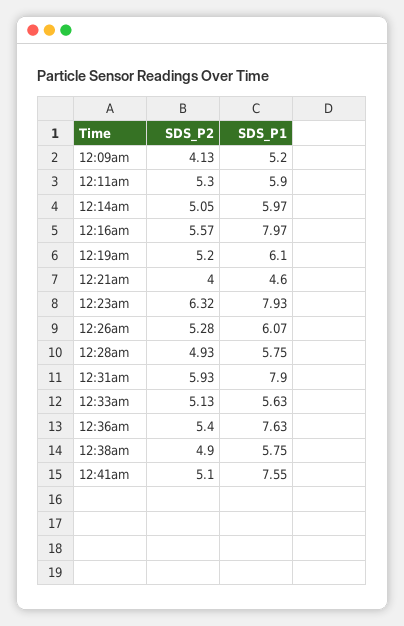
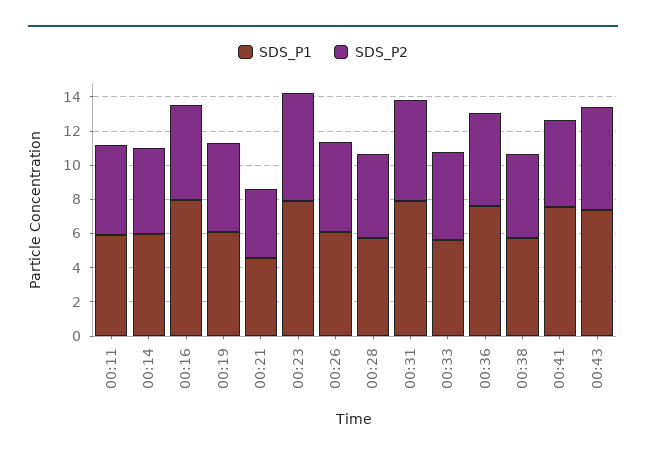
SDS_P2, 12:09am: 4.13 -> none
SDS_P1, 12:09am: 5.2 -> none
SDS_P1, 00:43: none -> 7.5
SDS_P2, 00:43: none -> 6

